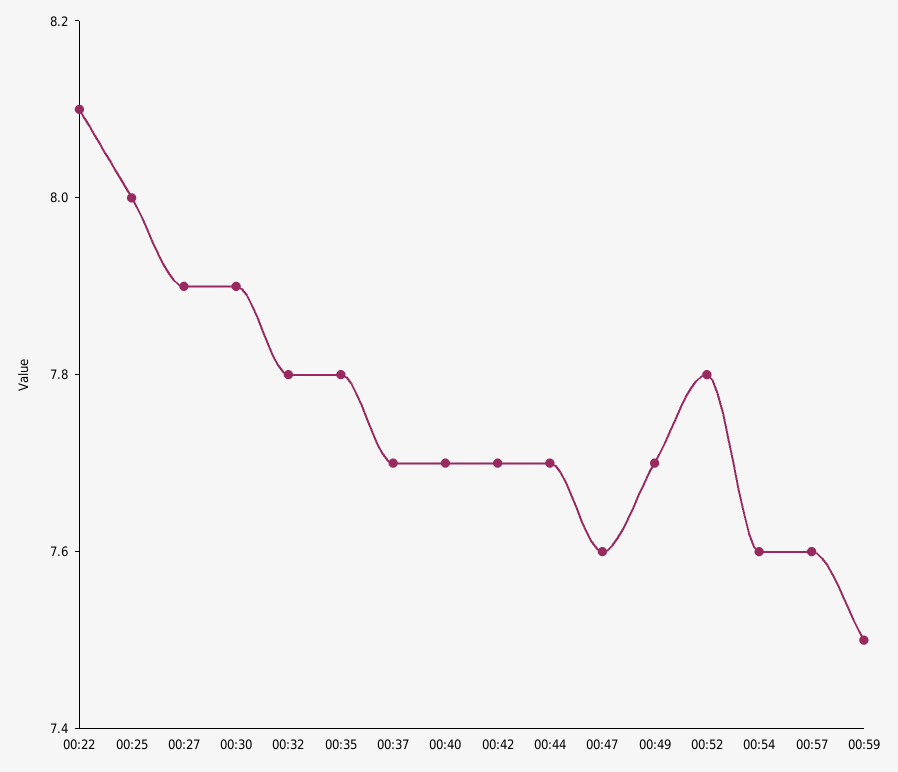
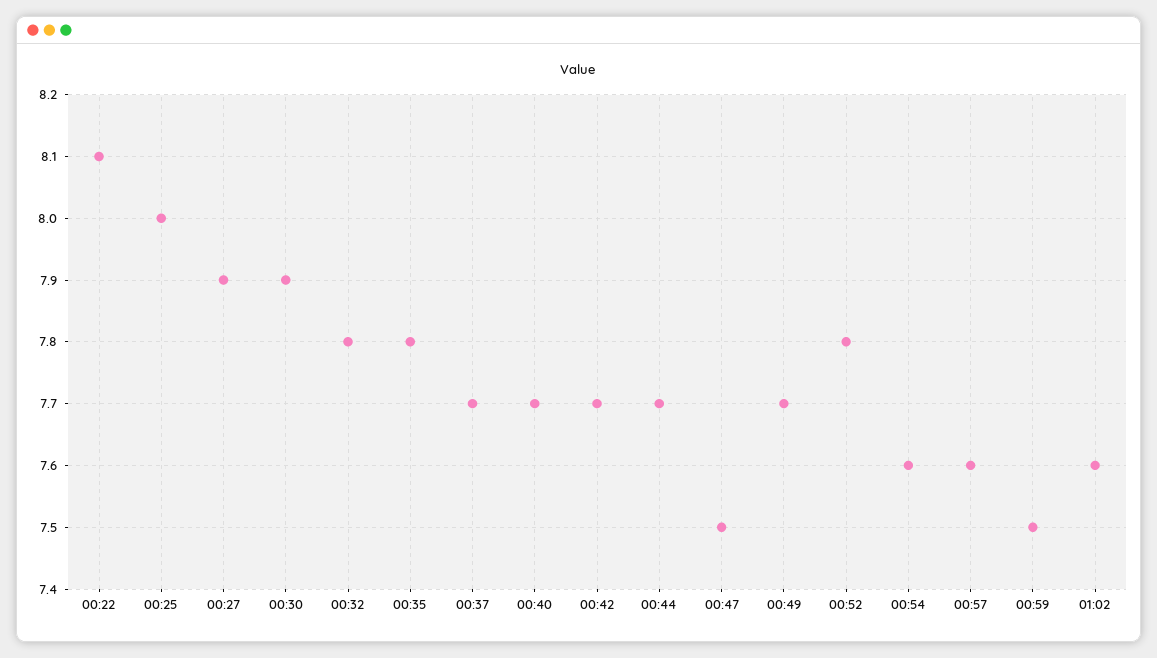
00:47: 7.6 -> 7.5
01:02: none -> 7.6

